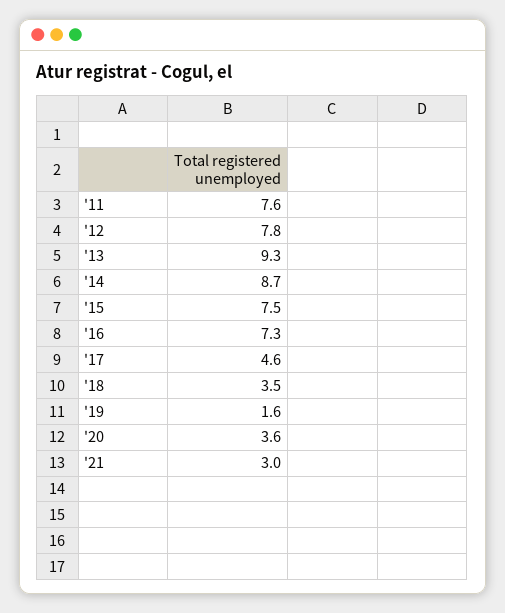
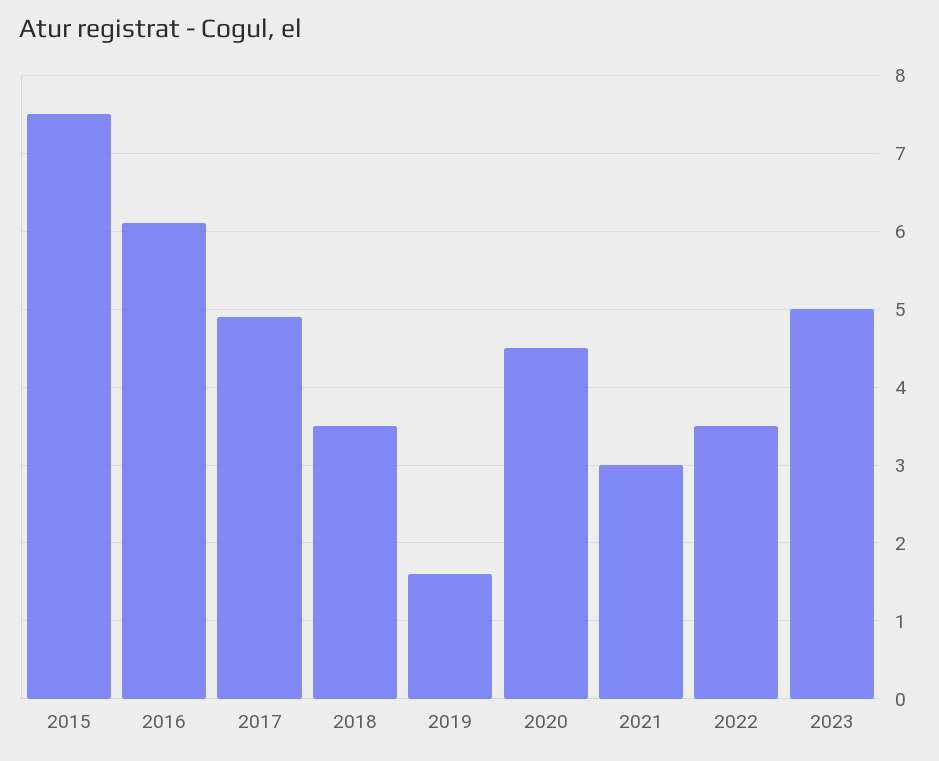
'11: 7.6 -> none
'12: 7.8 -> none
'13: 9.3 -> none
'14: 8.7 -> none
'16: 7.3 -> 6.1
'17: 4.6 -> 4.9
'20: 3.6 -> 4.5
2022: none -> 3.5
2023: none -> 5

